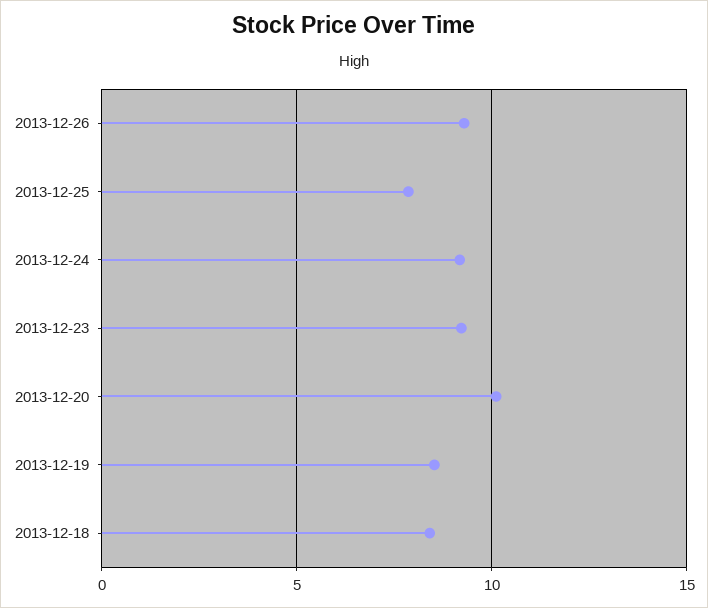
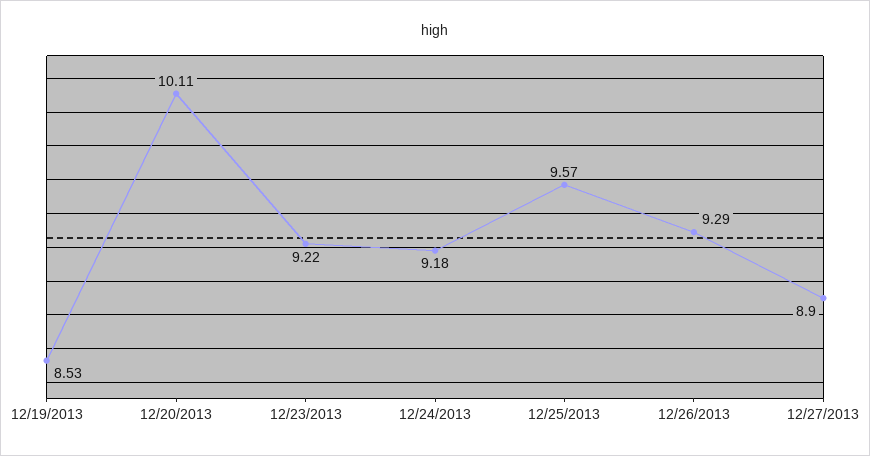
2013-12-25: 8 -> 9.57
2013-12-18: 8.5 -> none
12/27/2013: none -> 8.9

